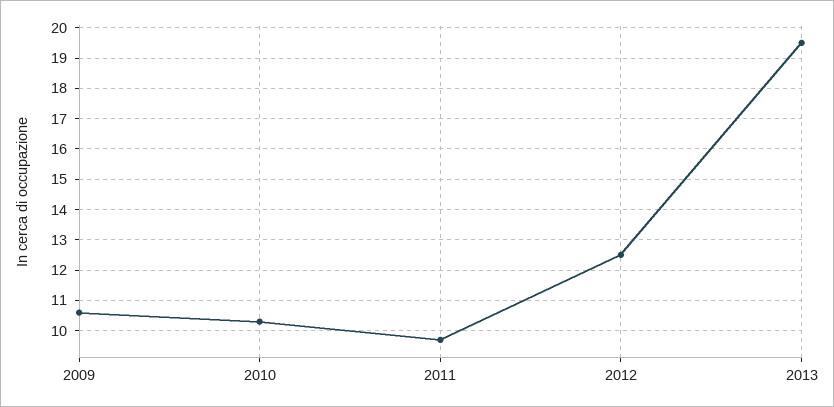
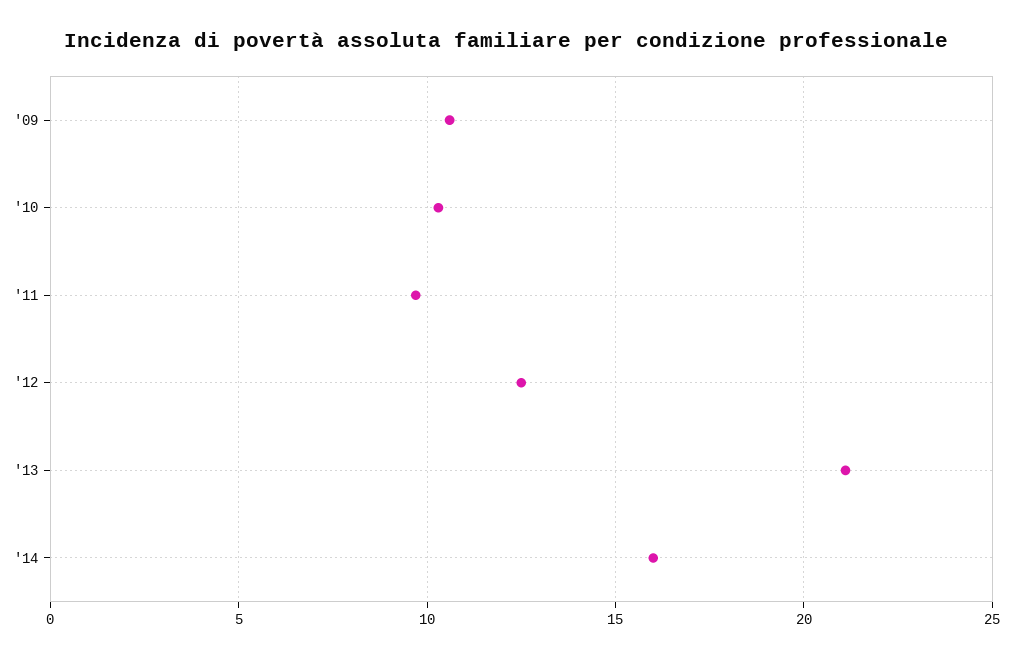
2013: 19.5 -> 21
'14: none -> 16

